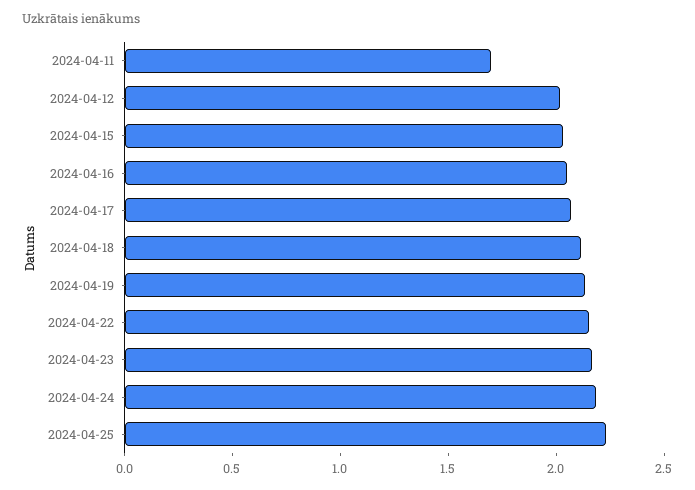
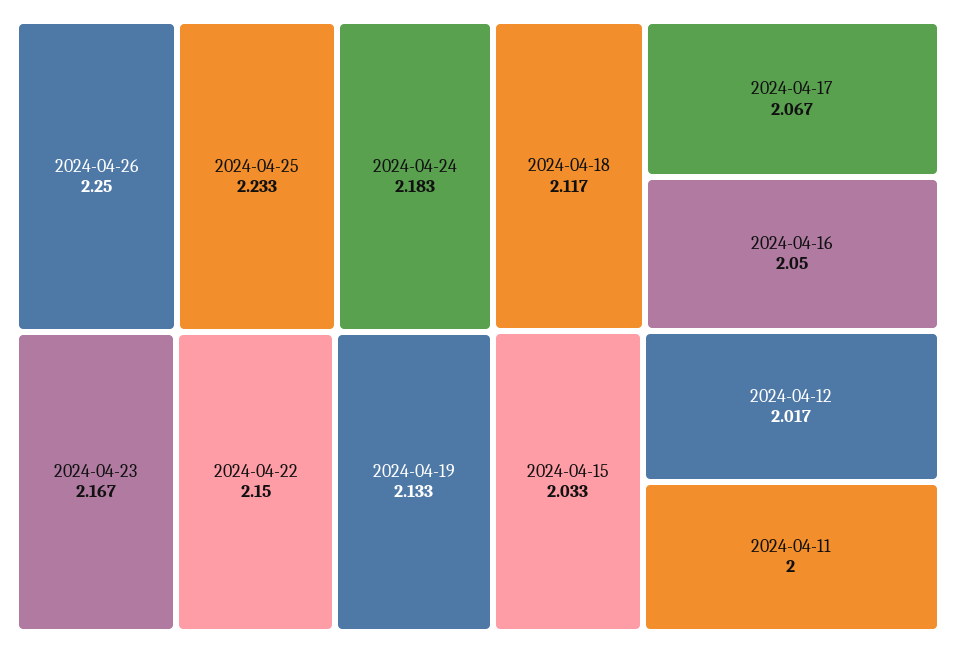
2024-04-11: 1.7 -> 2
2024-04-26: none -> 2.25

